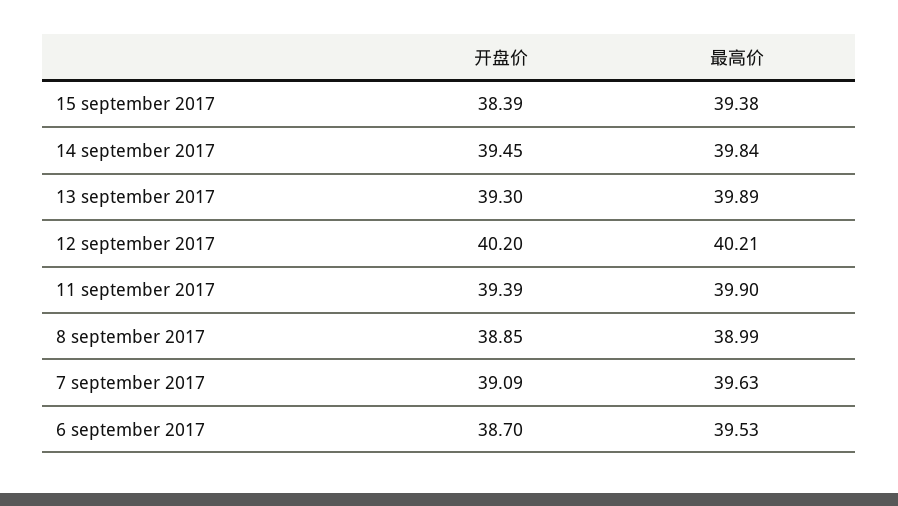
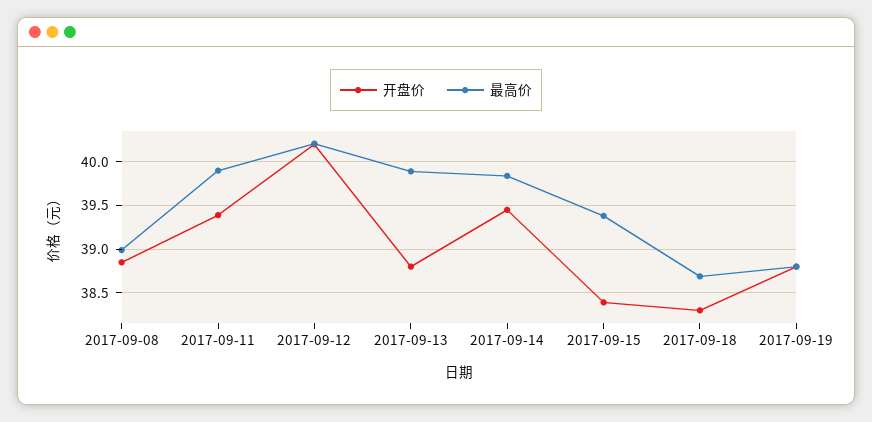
开盘价, 13 september 2017: 39.3 -> 38.8
开盘价, 7 september 2017: 39.09 -> none
最高价, 7 september 2017: 39.63 -> none
开盘价, 6 september 2017: 38.7 -> none
最高价, 6 september 2017: 39.53 -> none
开盘价, 2017-09-18: none -> 38.3
最高价, 2017-09-18: none -> 38.7
开盘价, 2017-09-19: none -> 38.8
最高价, 2017-09-19: none -> 38.8

